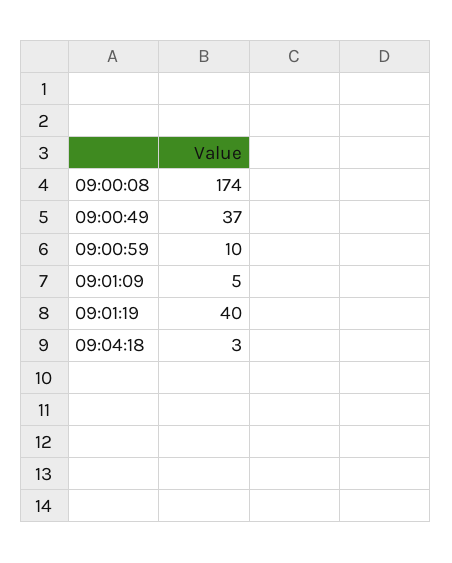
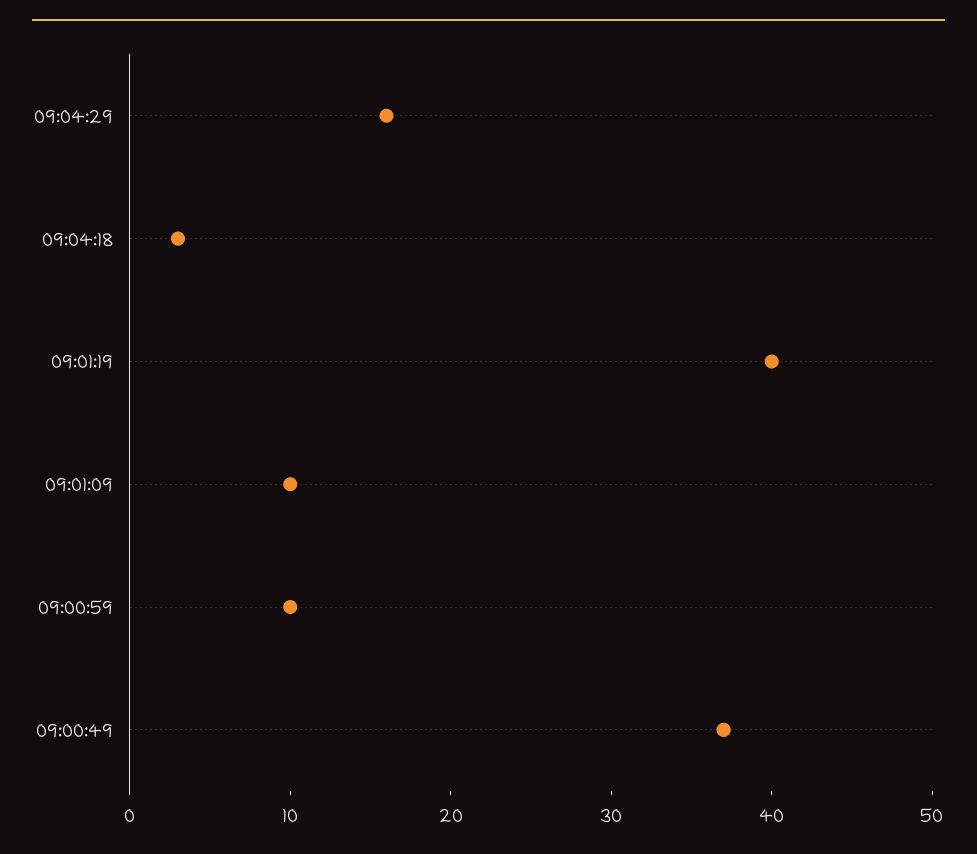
09:00:08: 174 -> none
09:01:09: 5 -> 10
09:04:29: none -> 16

